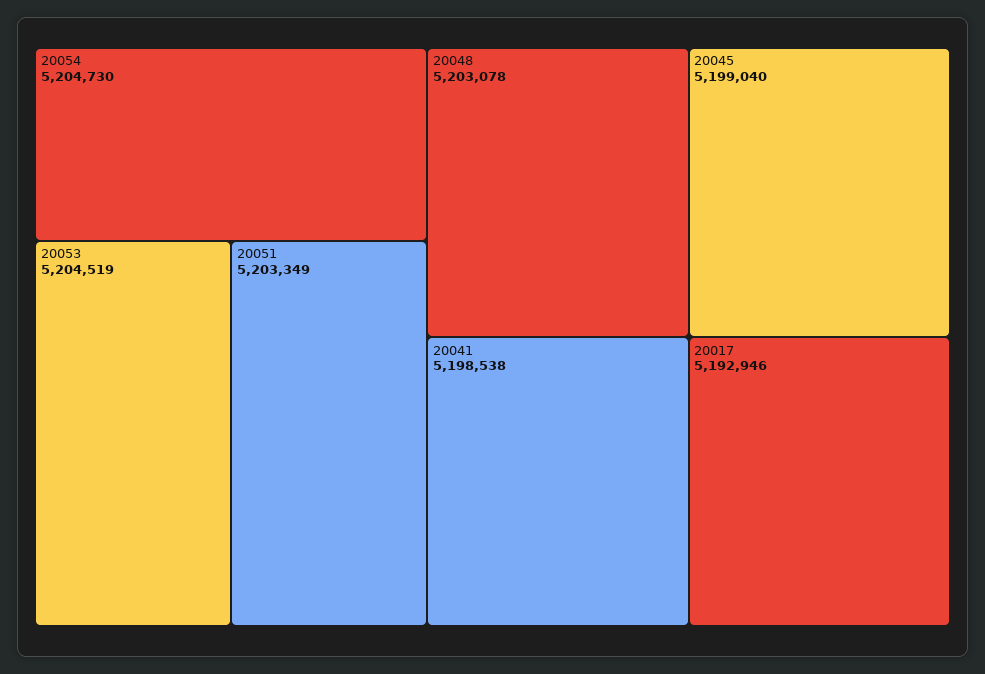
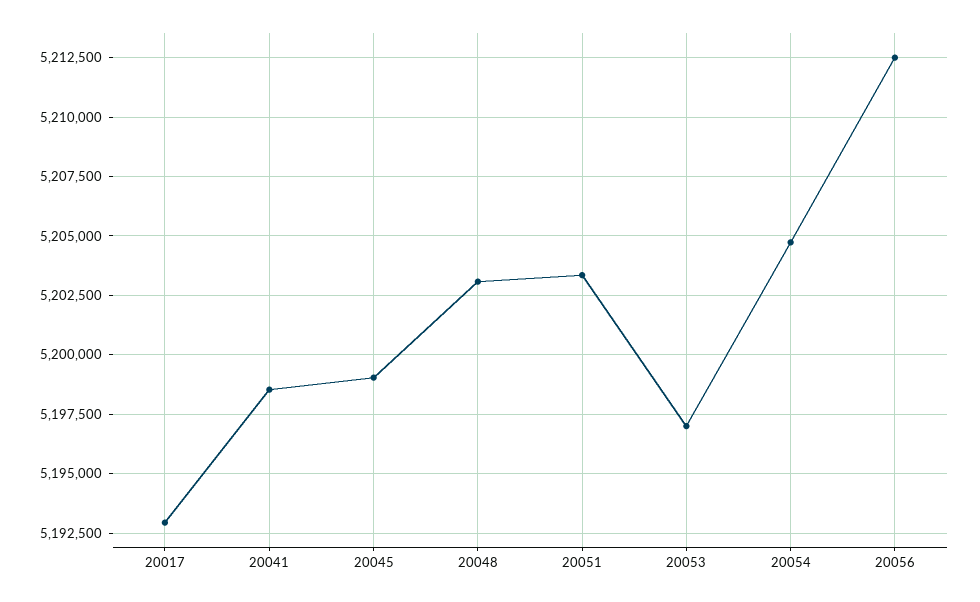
20053: 5204519 -> 5197000
20056: none -> 5212500

